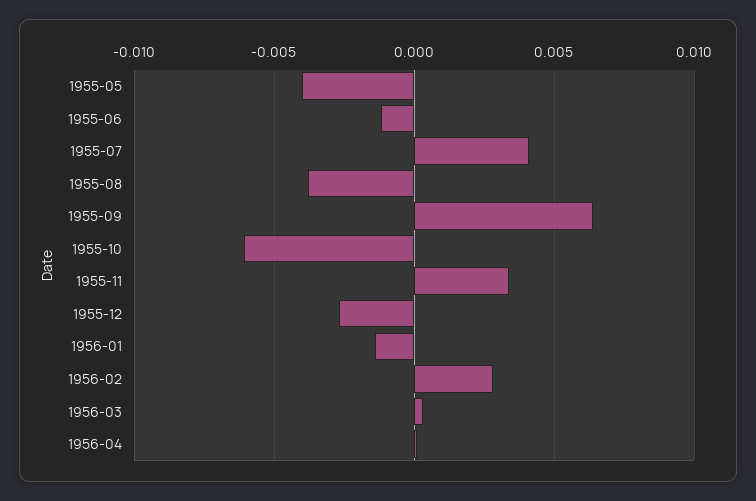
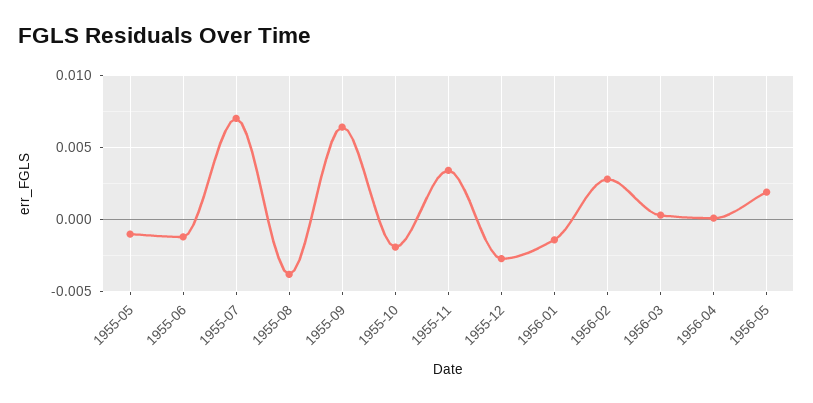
1955-05: -0.004 -> -0.001
1955-07: 0.004 -> 0.007
1955-10: -0.006 -> -0.002
1956-05: none -> 0.002

